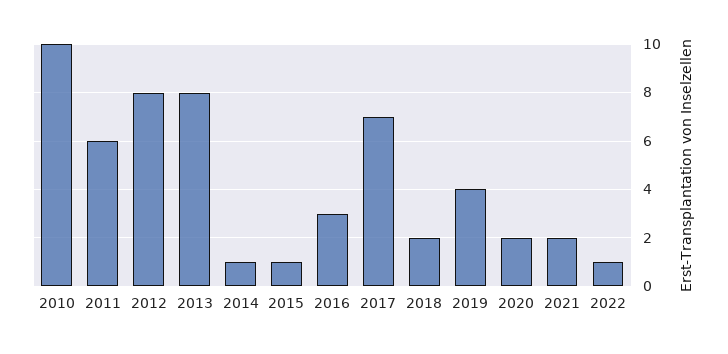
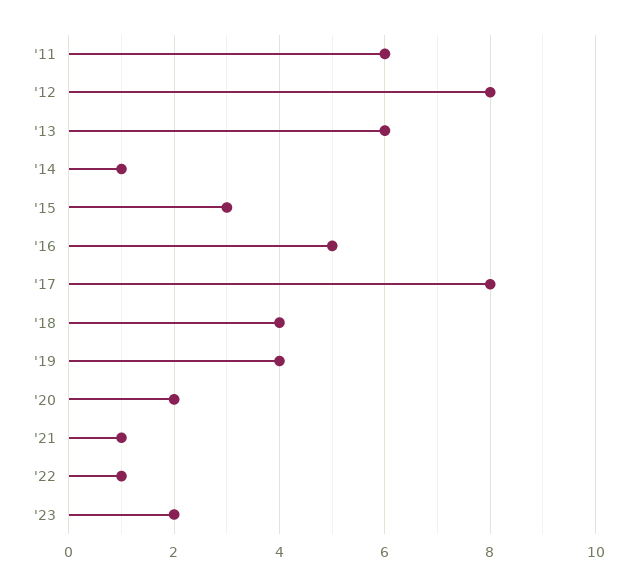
2010: 10 -> none
2013: 8 -> 6
2015: 1 -> 3
2016: 3 -> 5
2017: 7 -> 8
2018: 2 -> 4
2021: 2 -> 1
'23: none -> 2

